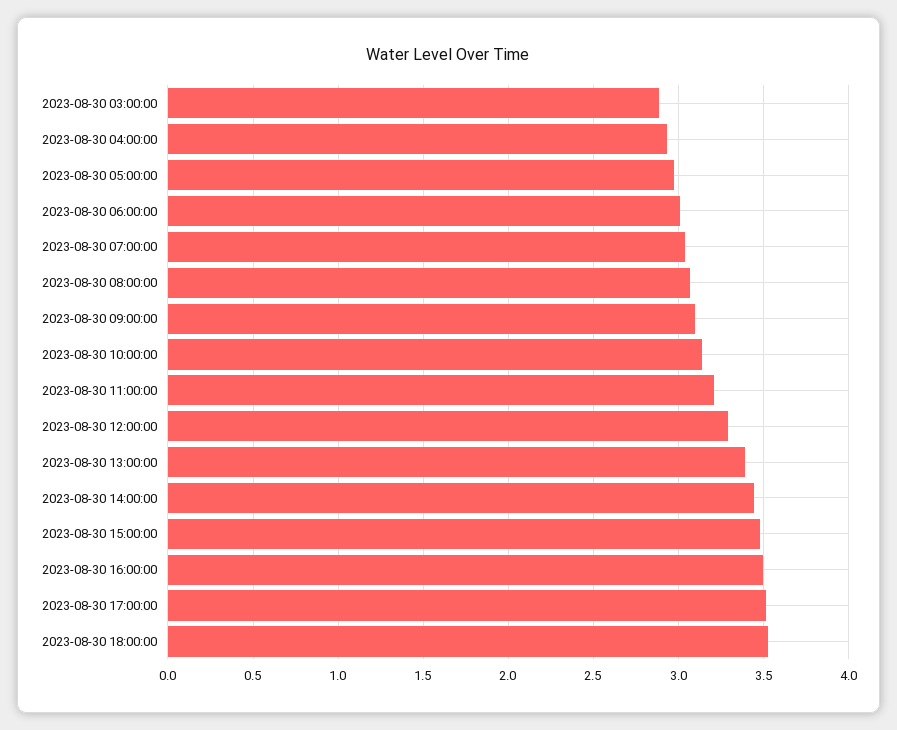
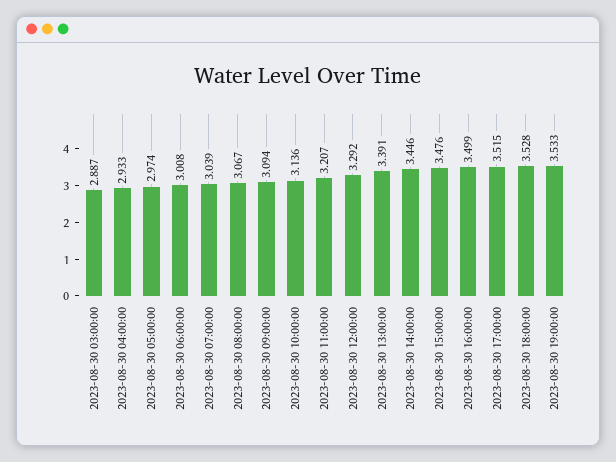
2023-08-30 19:00:00: none -> 3.533

